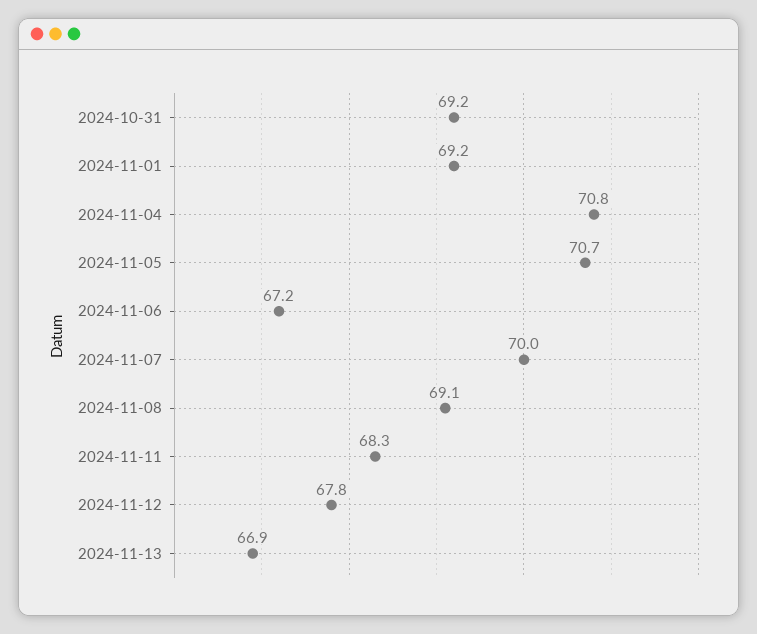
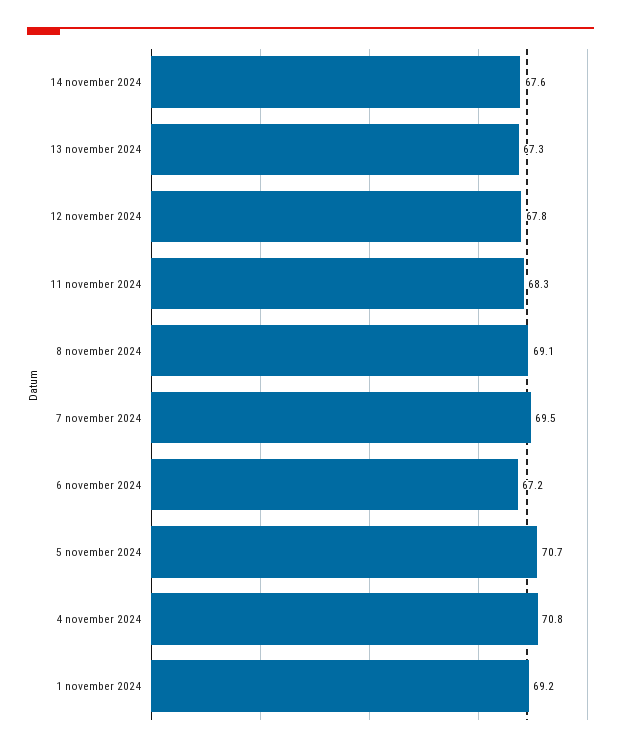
2024-10-31: 69.2 -> none
2024-11-07: 70 -> 69.5
2024-11-13: 66.9 -> 67.3
14 november 2024: none -> 67.6

